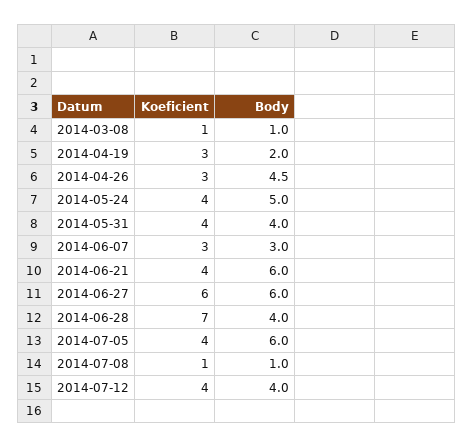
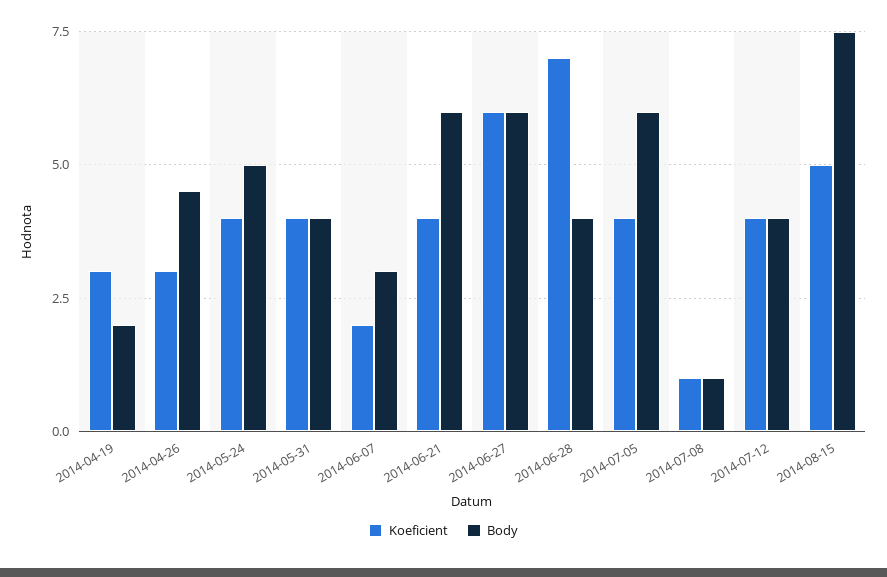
Koeficient, 2014-03-08: 1 -> none
Body, 2014-03-08: 1 -> none
Koeficient, 2014-06-07: 3 -> 2
Koeficient, 2014-08-15: none -> 5
Body, 2014-08-15: none -> 7.5

